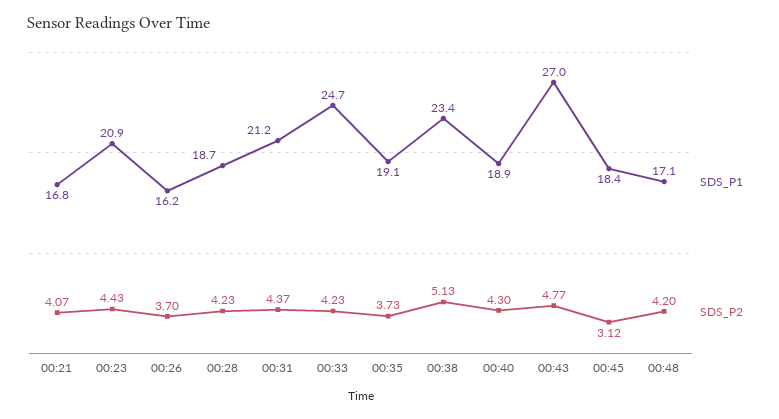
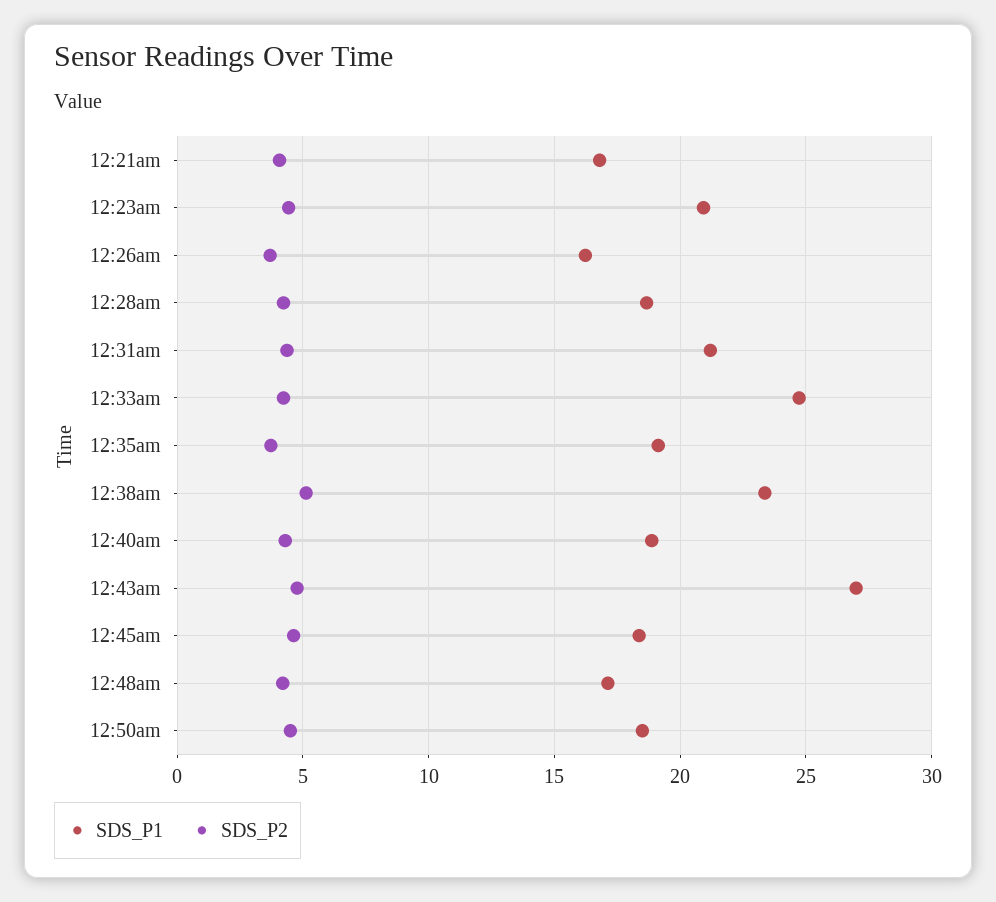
SDS_P2, 00:45: 3.12 -> 4.5
SDS_P1, 12:50am: none -> 18.5
SDS_P2, 12:50am: none -> 4.5

